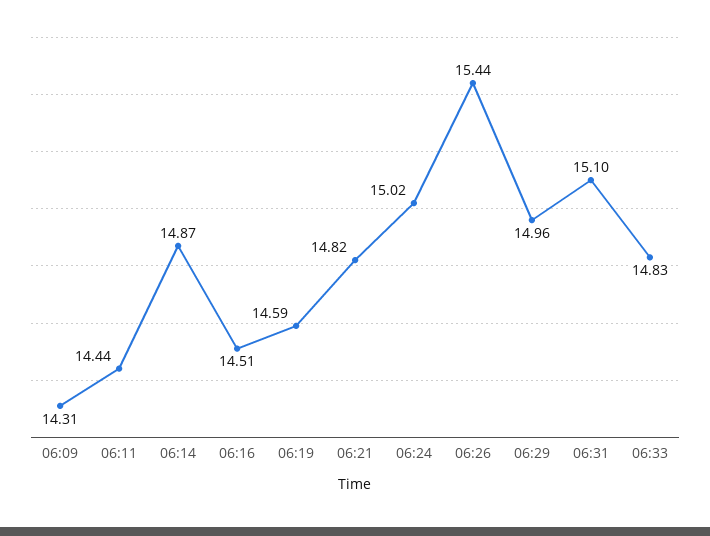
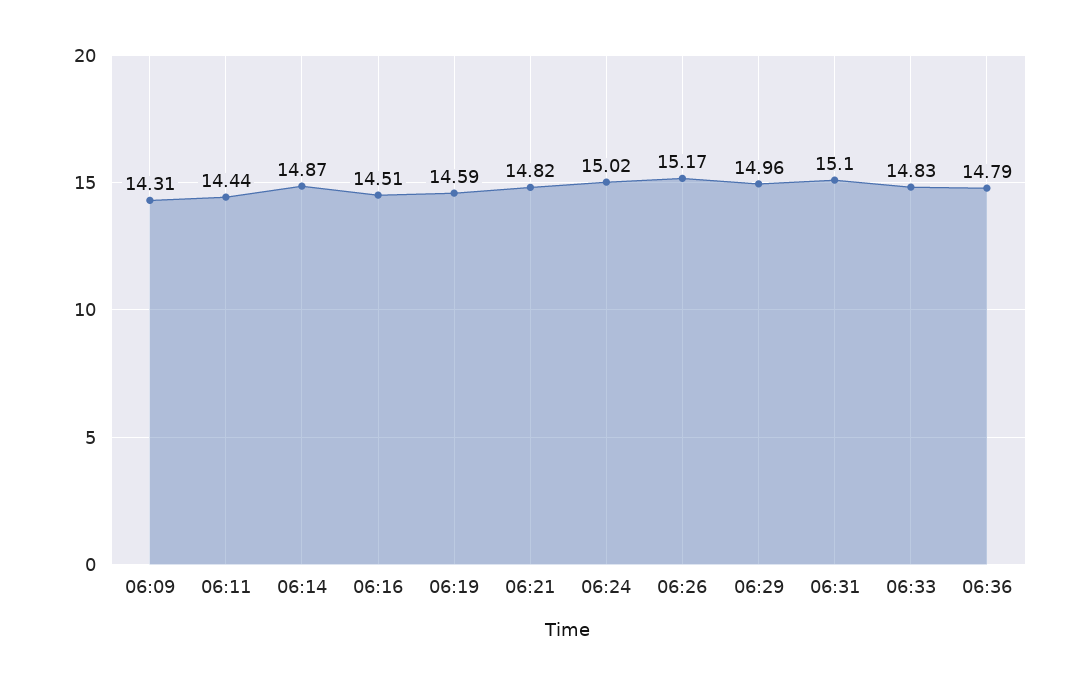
06:26: 15.44 -> 15.17
06:36: none -> 14.79

